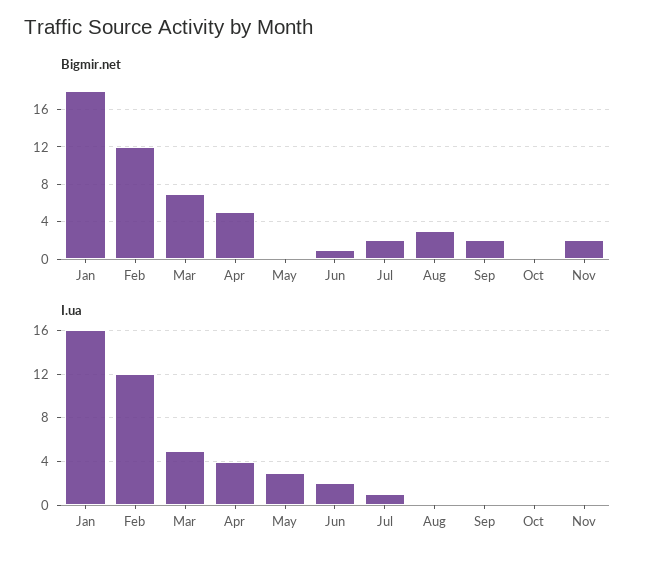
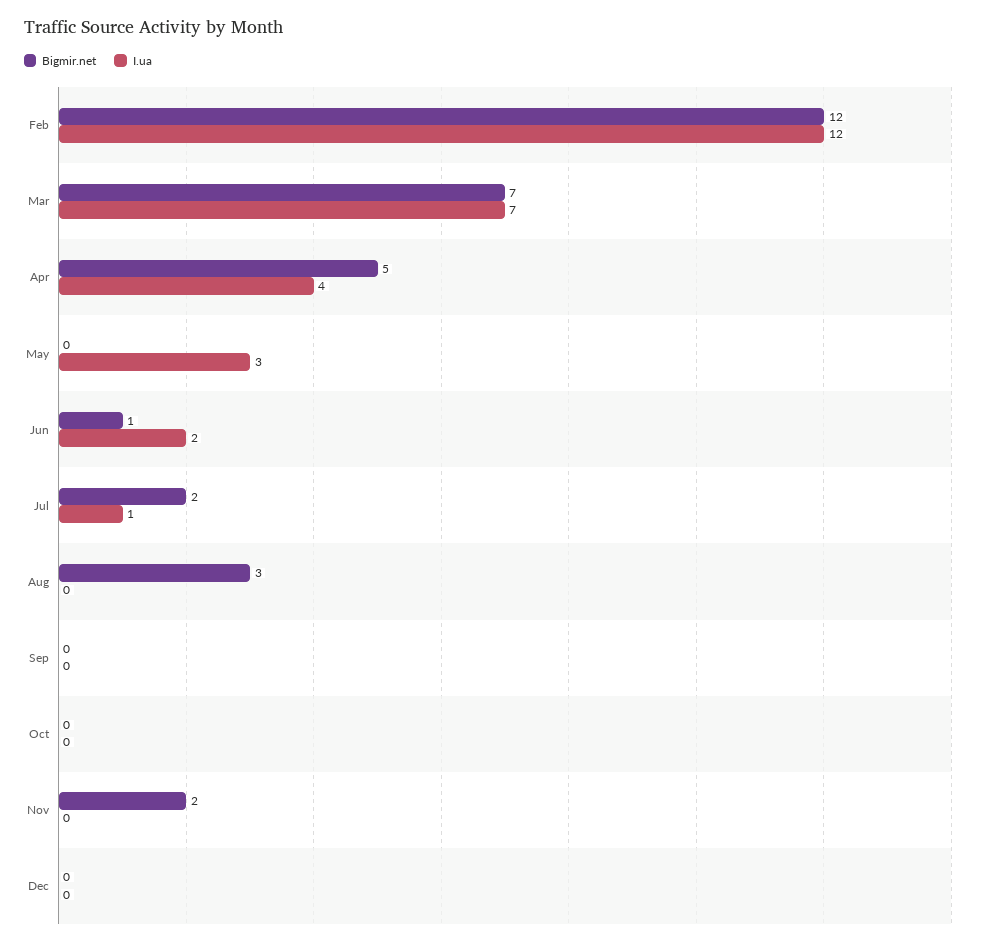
Bigmir.net, Jan: 18 -> none
Bigmir.net, Sep: 2 -> 0
I.ua, Jan: 16 -> none
I.ua, Mar: 5 -> 7
Bigmir.net, Dec: none -> 0
I.ua, Dec: none -> 0

